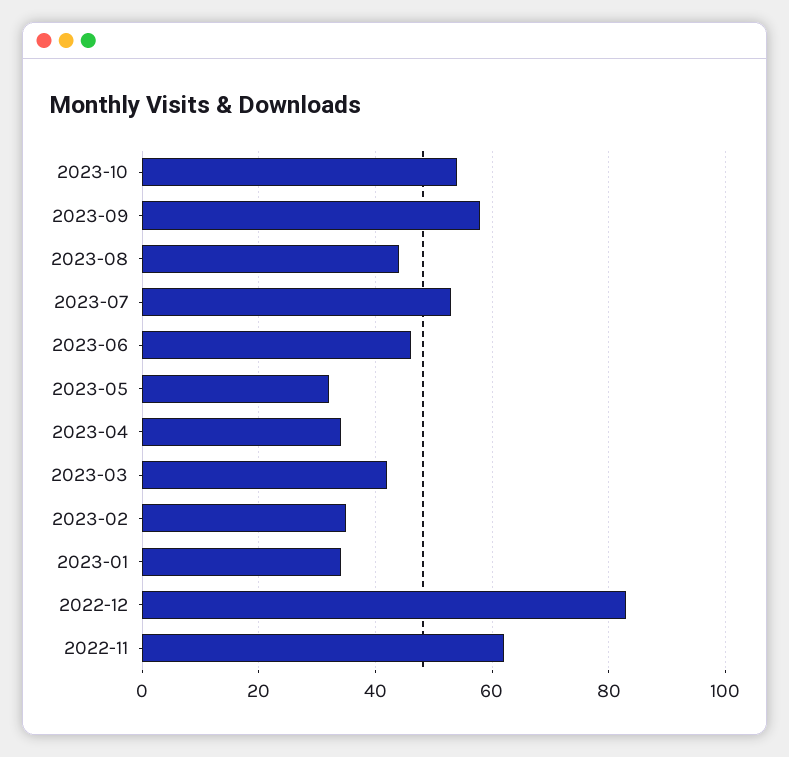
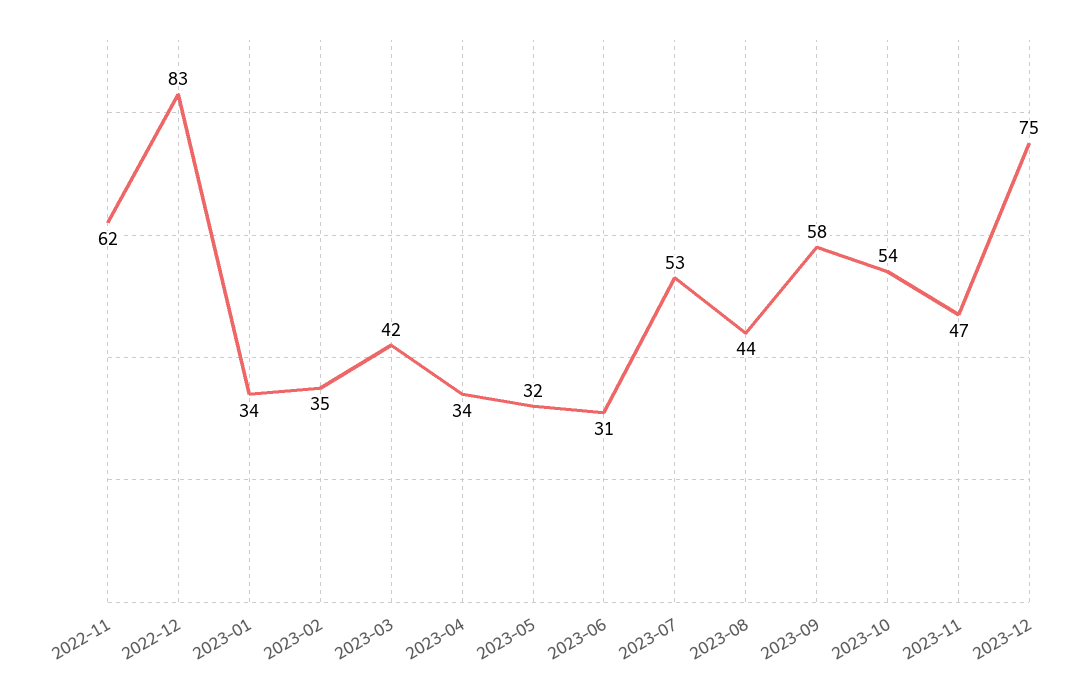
2023-06: 45 -> 31
2023-11: none -> 47
2023-12: none -> 75

